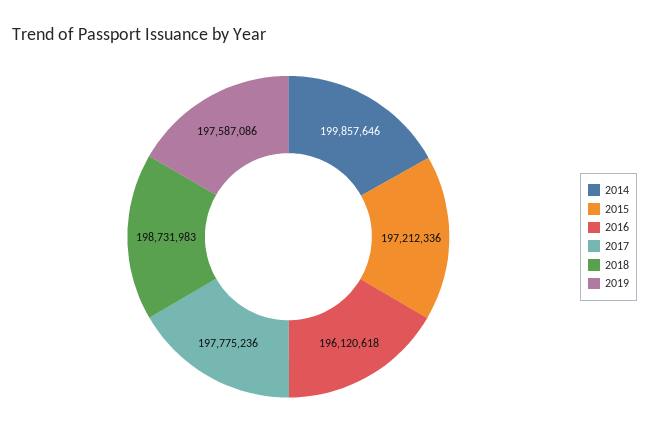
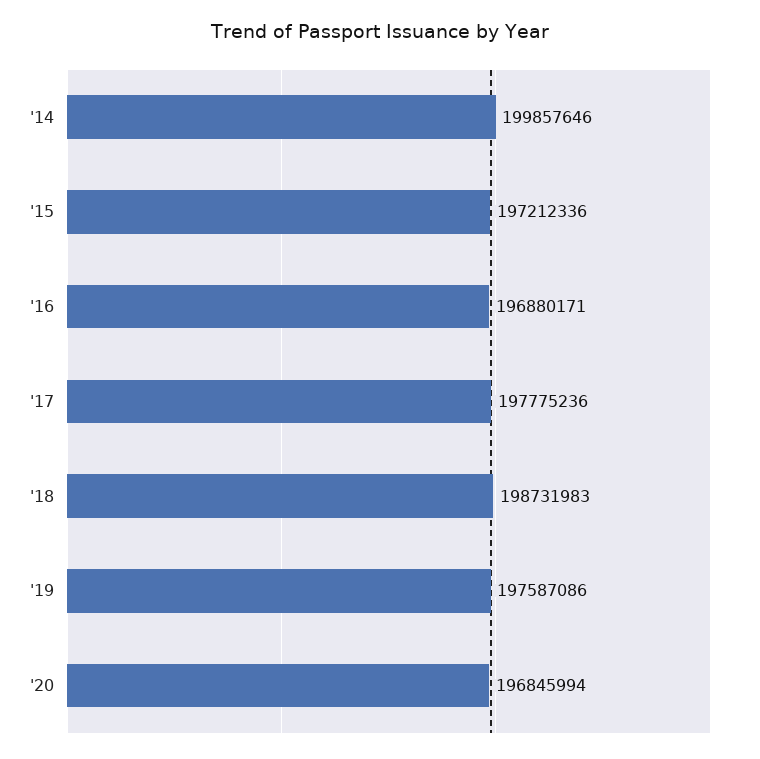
2016: 196120618 -> 196880171
'20: none -> 196845994

